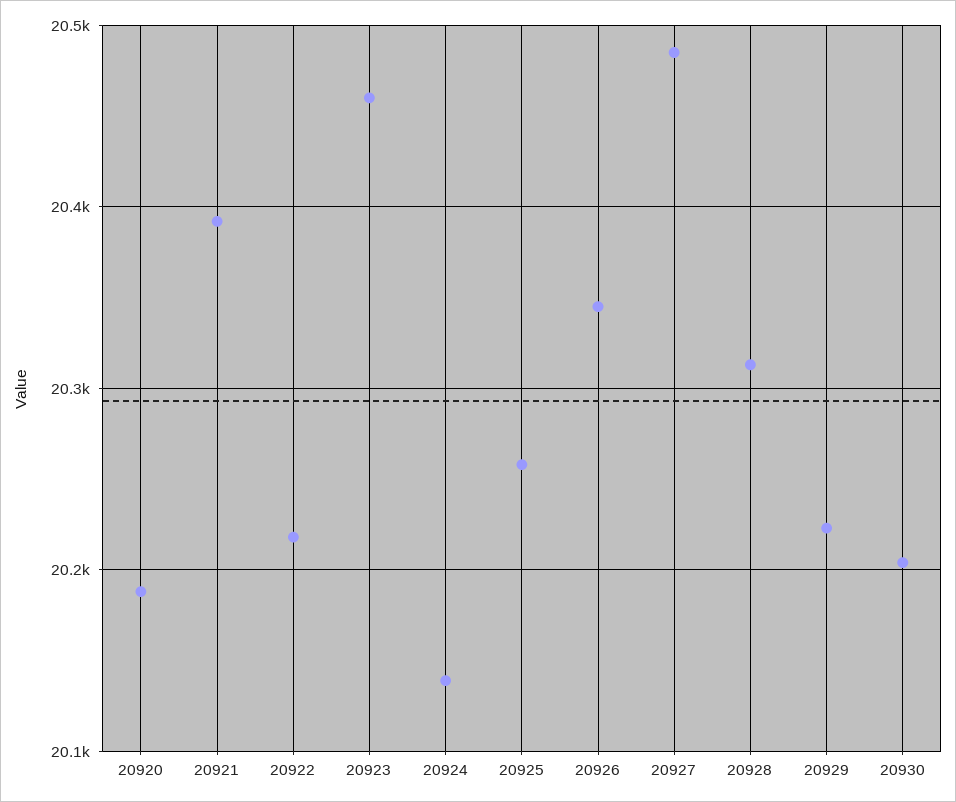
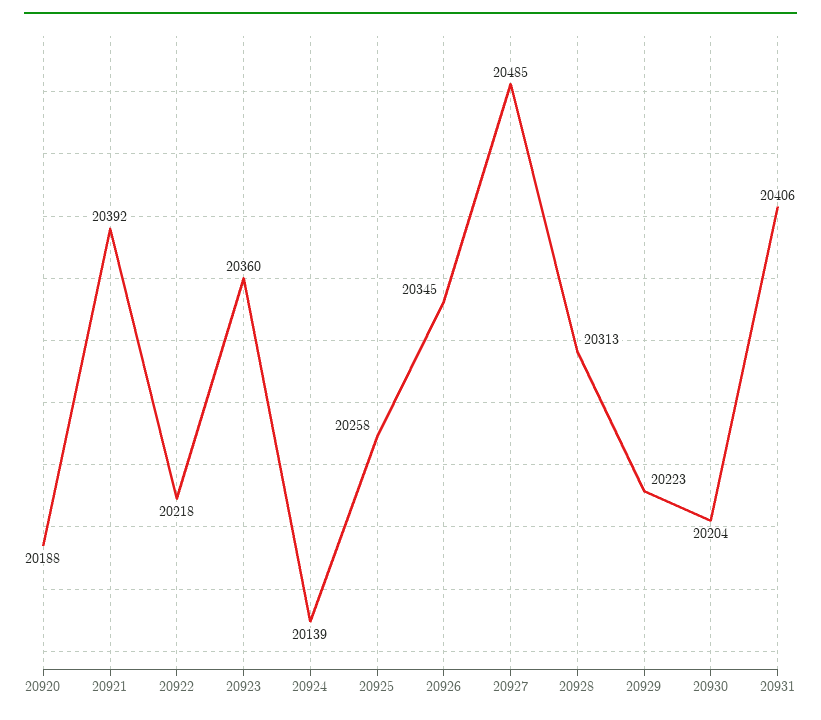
20923: 20460 -> 20360
20931: none -> 20406

